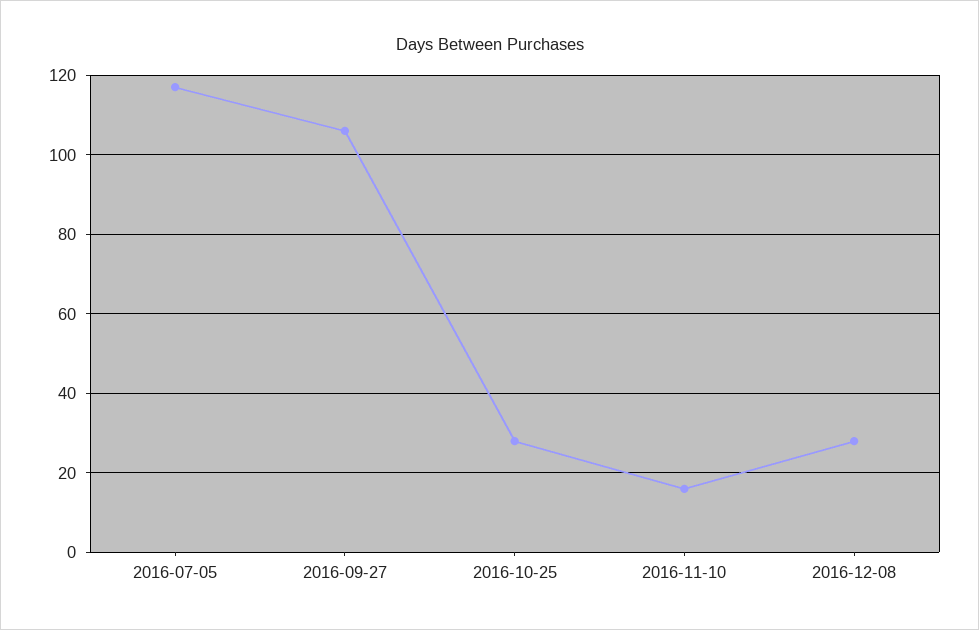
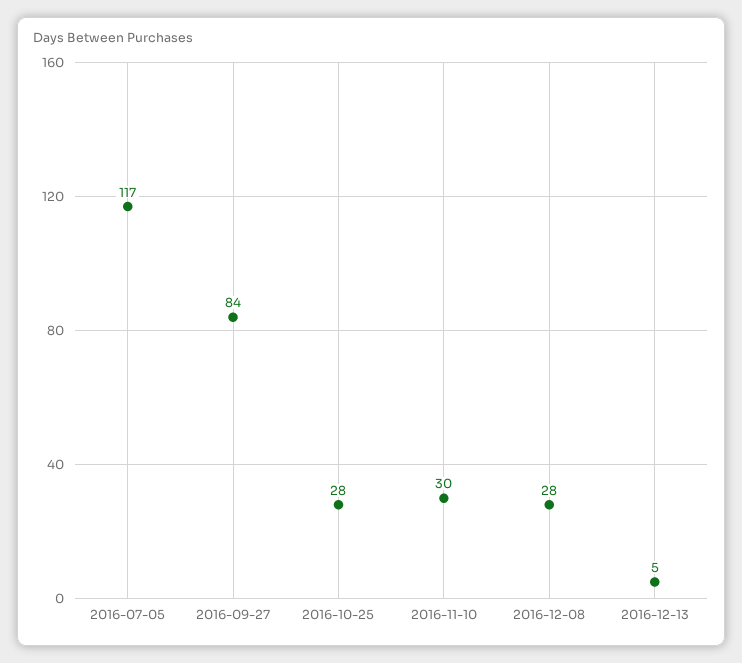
2016-09-27: 105 -> 84
2016-11-10: 15 -> 30
2016-12-13: none -> 5

